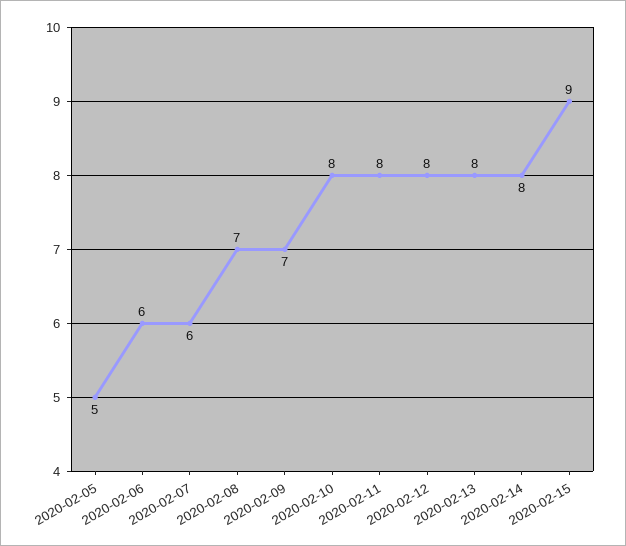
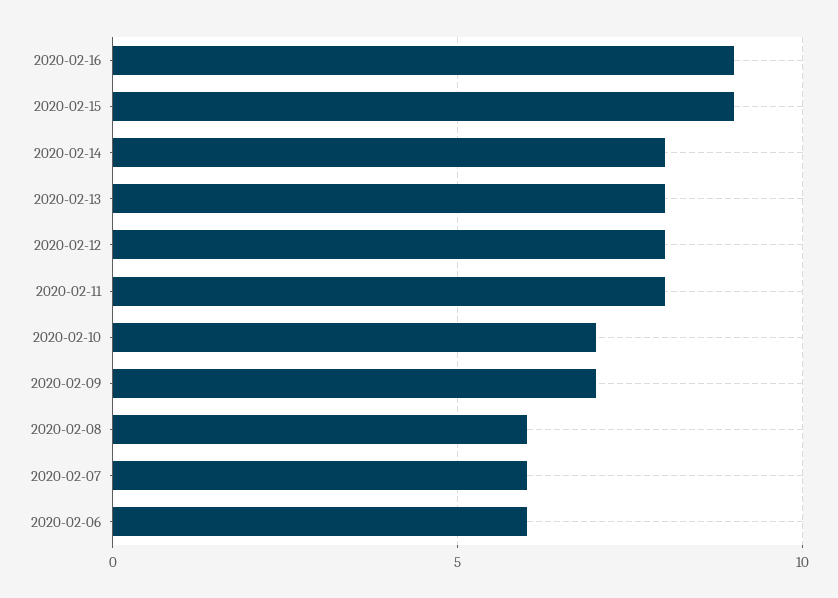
2020-02-05: 5 -> none
2020-02-08: 7 -> 6
2020-02-10: 8 -> 7
2020-02-16: none -> 9

